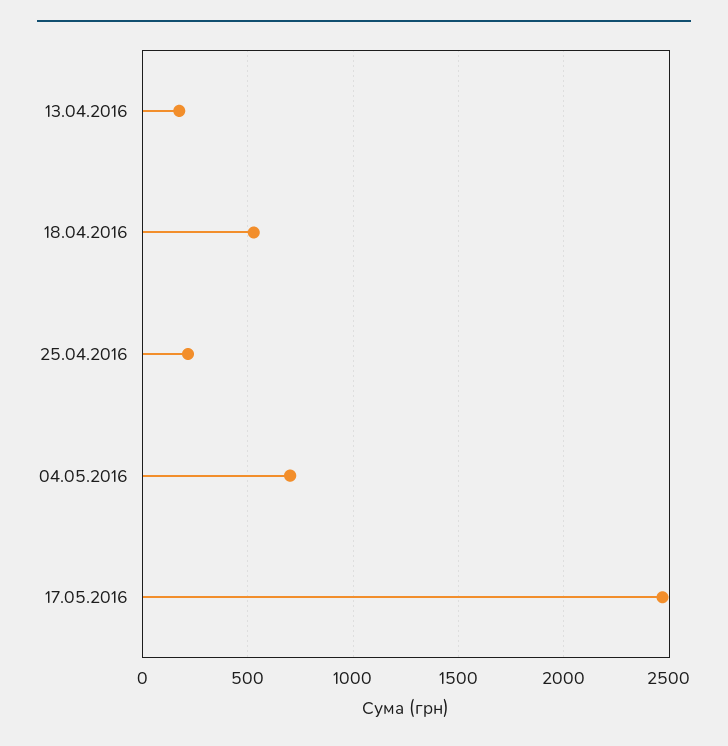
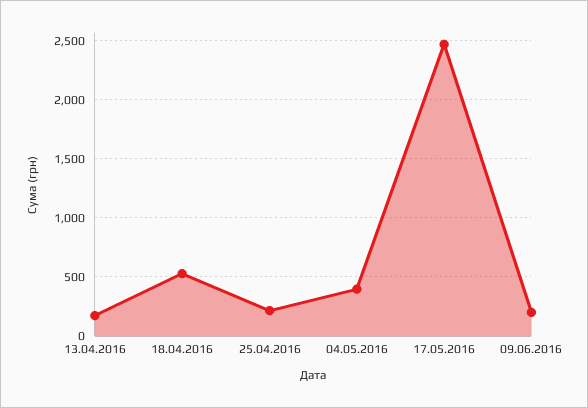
04.05.2016: 700 -> 400
09.06.2016: none -> 200

